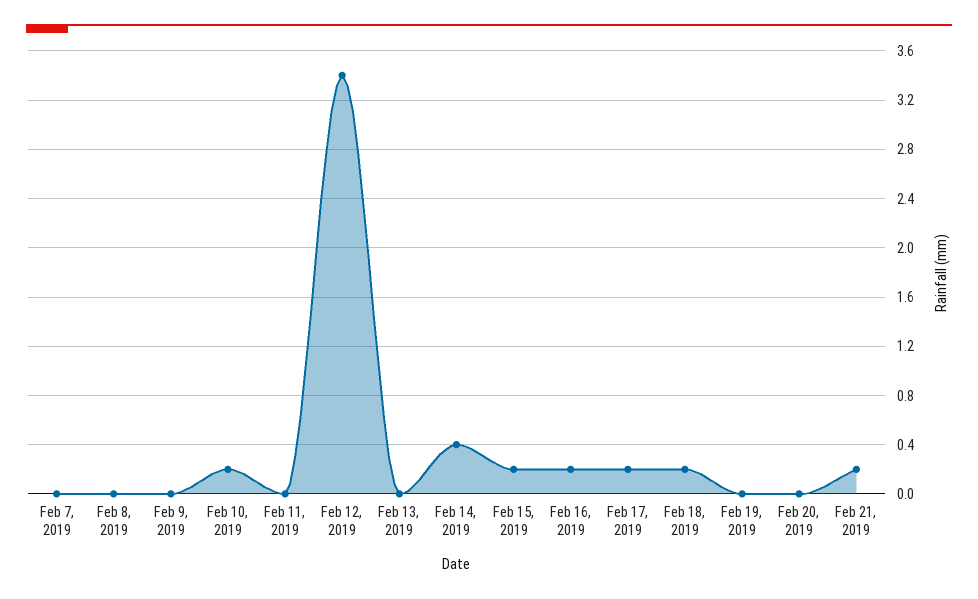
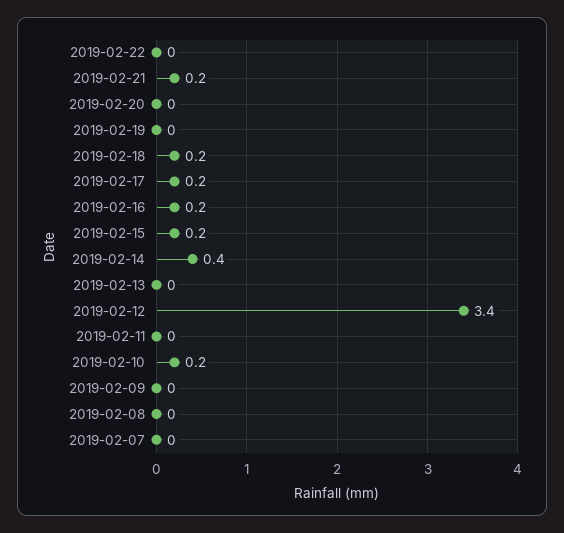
2019-02-22: none -> 0

